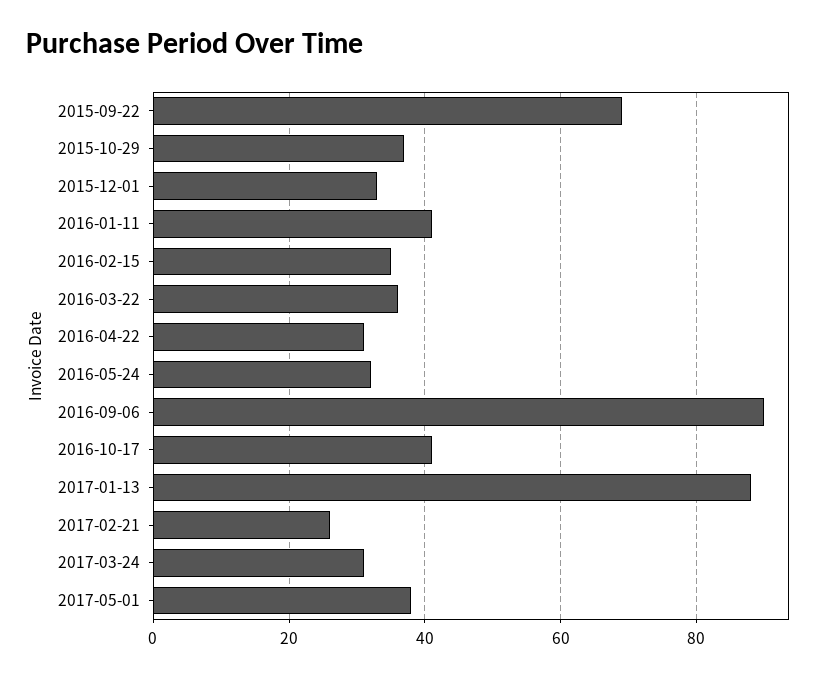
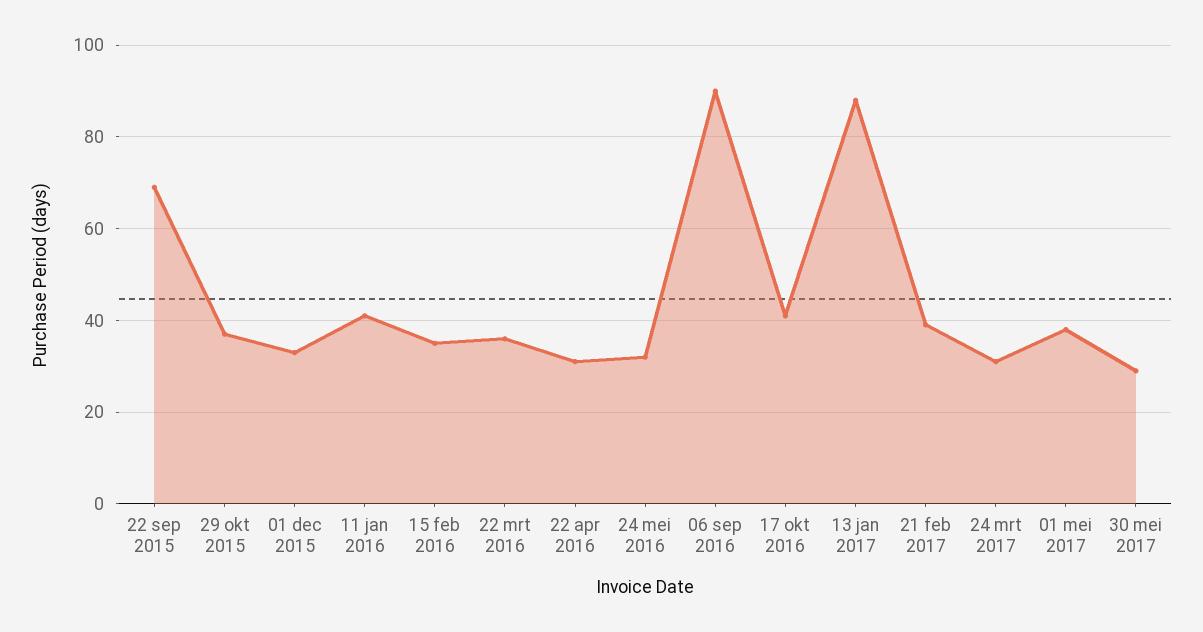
2017-02-21: 25 -> 40
30 mei 2017: none -> 30

